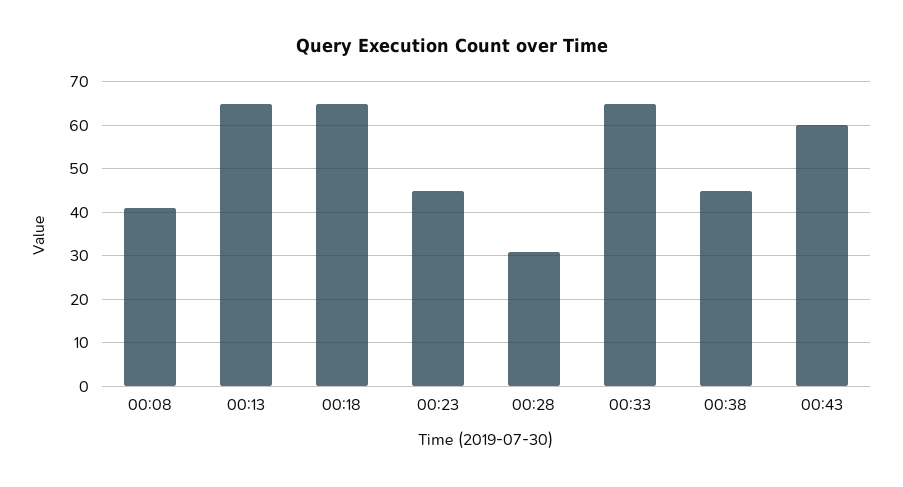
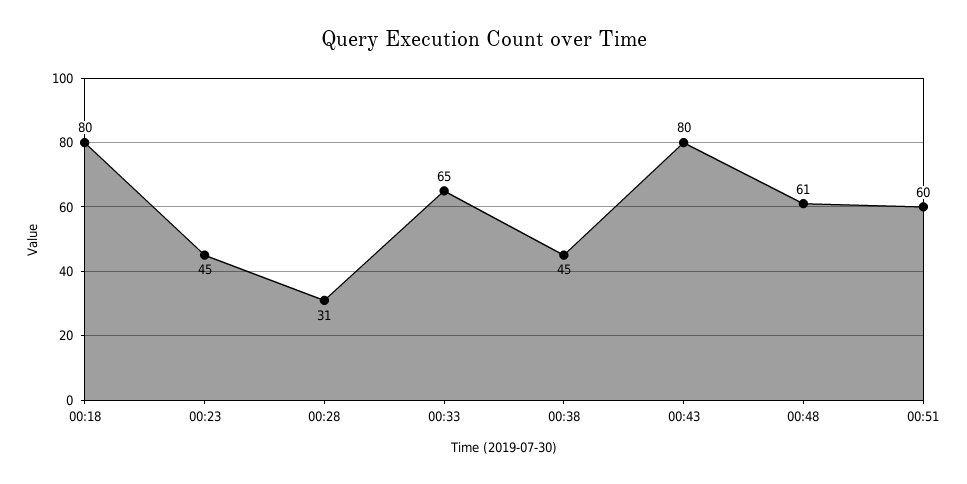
00:08: 40 -> none
00:13: 65 -> none
00:18: 65 -> 80
00:43: 60 -> 80
00:48: none -> 61
00:51: none -> 60

